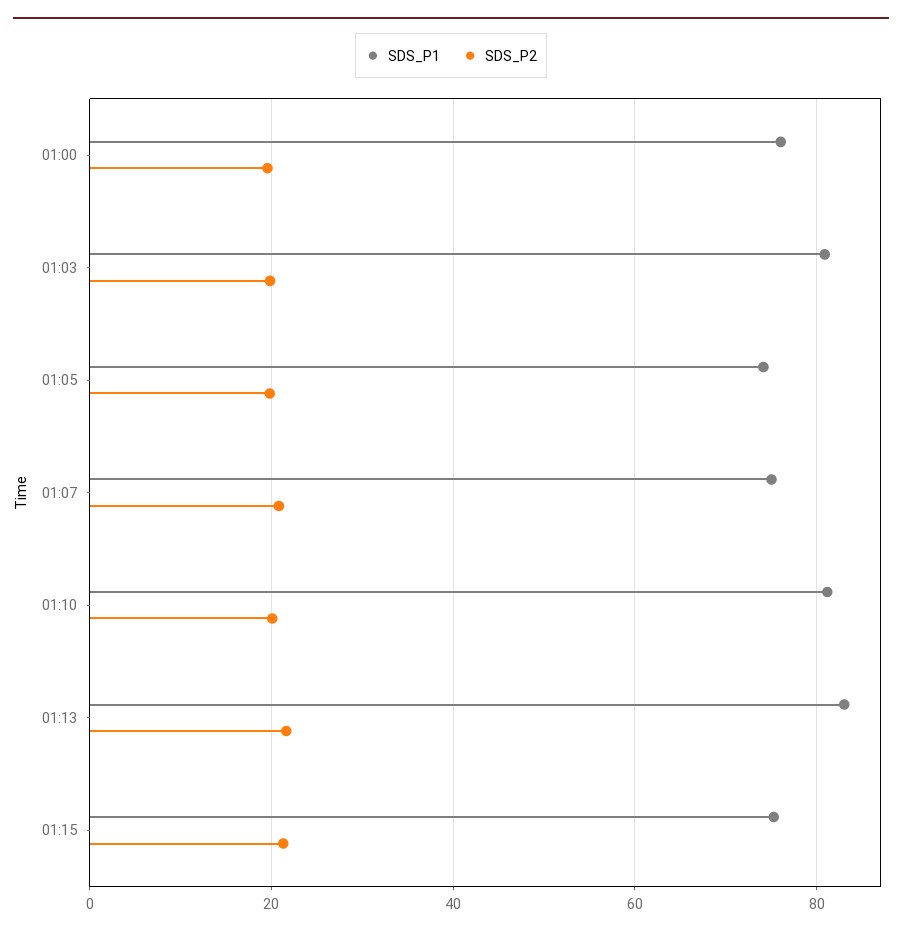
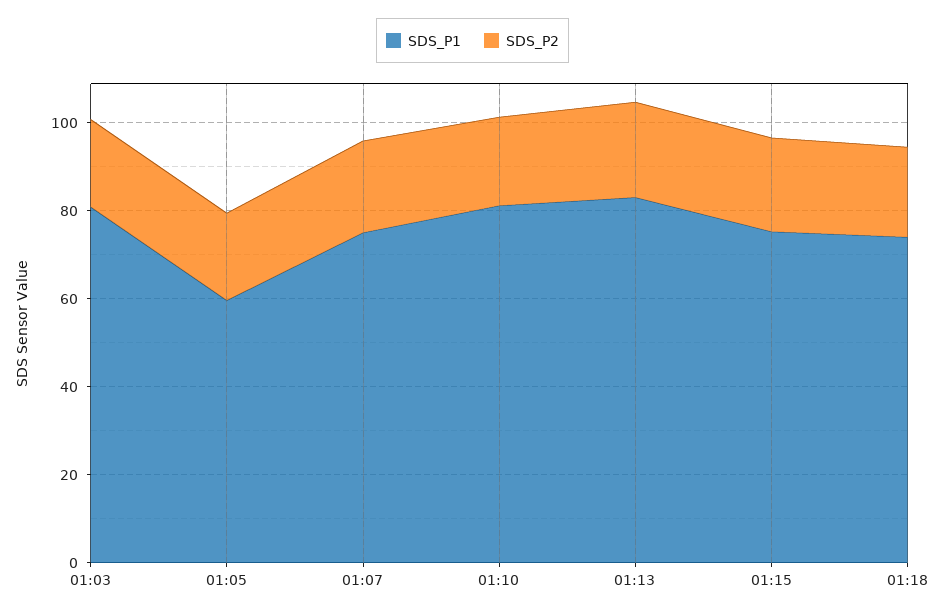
SDS_P1, 01:00: 76 -> none
SDS_P2, 01:00: 20 -> none
SDS_P1, 01:05: 74 -> 60
SDS_P1, 01:18: none -> 75
SDS_P2, 01:18: none -> 20

